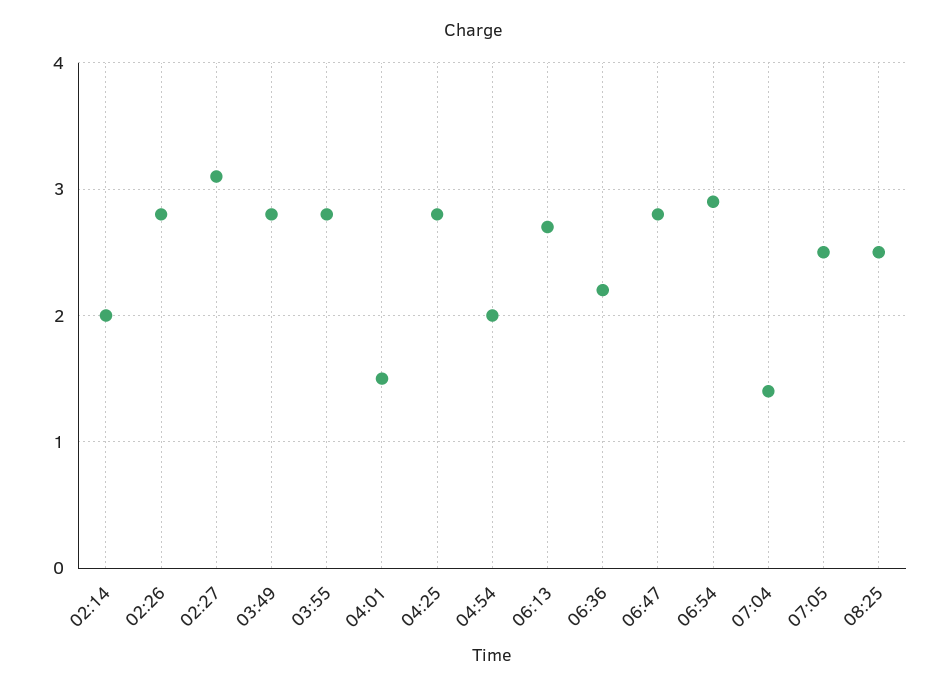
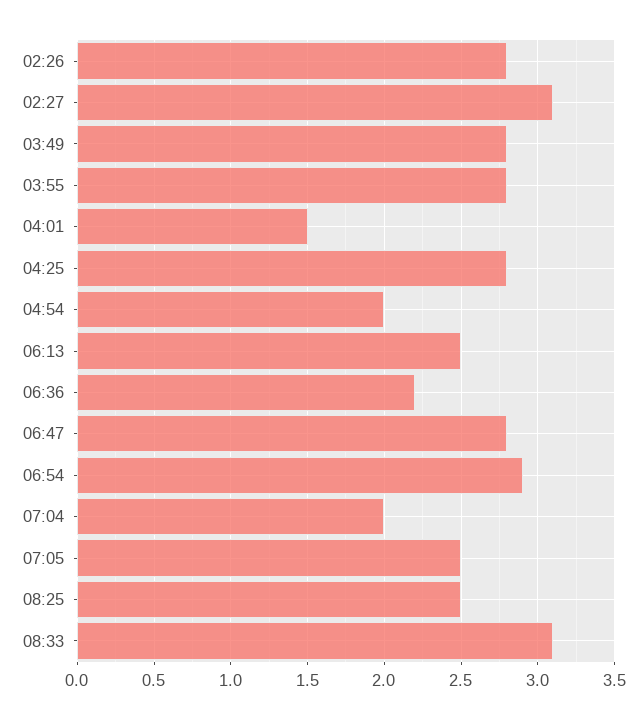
02:14: 2 -> none
06:13: 2.7 -> 2.5
07:04: 1.4 -> 2
08:33: none -> 3.1

